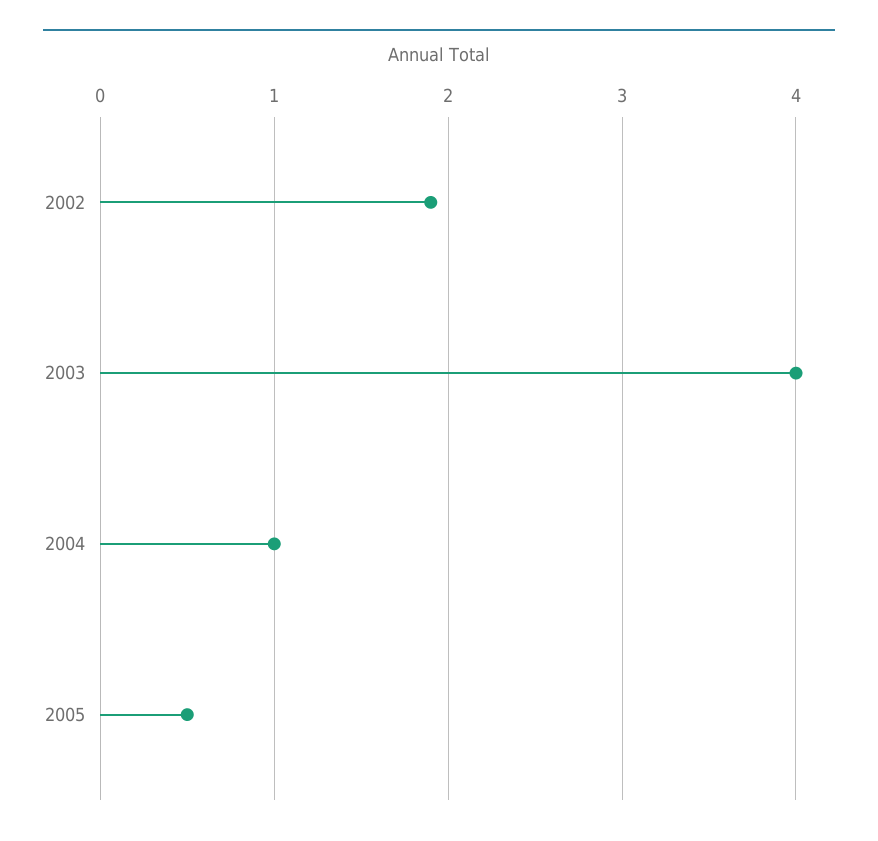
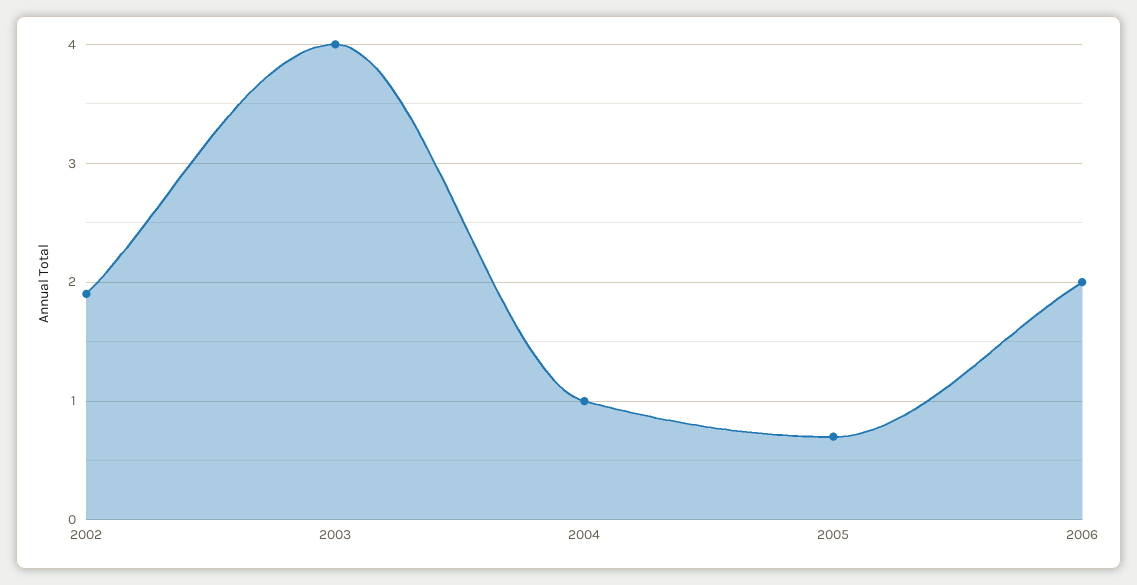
2005: 0.5 -> 0.7
2006: none -> 2

